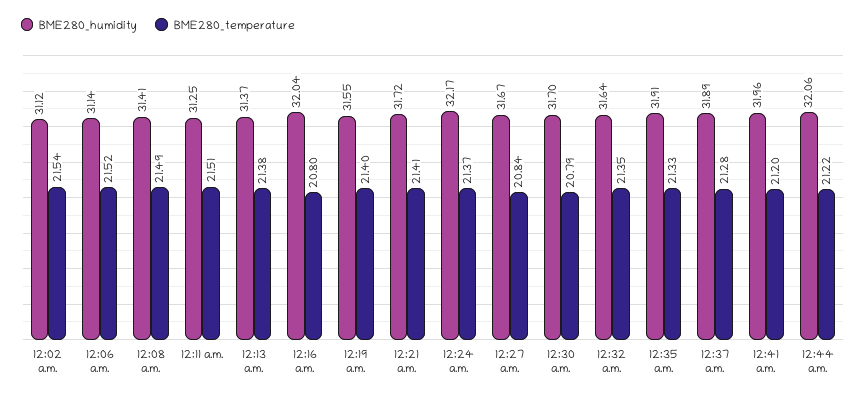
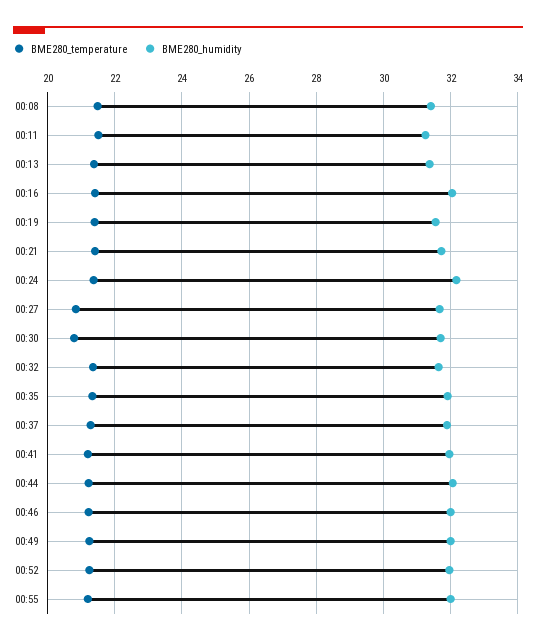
BME280_humidity, 12:02 a.m.: 31.12 -> none
BME280_temperature, 12:02 a.m.: 21.54 -> none
BME280_humidity, 12:06 a.m.: 31.14 -> none
BME280_temperature, 12:06 a.m.: 21.52 -> none
BME280_temperature, 12:16 a.m.: 20.8 -> 21.4
BME280_temperature, 00:46: none -> 21.2
BME280_humidity, 00:46: none -> 32
BME280_temperature, 00:49: none -> 21.2
BME280_humidity, 00:49: none -> 32
BME280_temperature, 00:52: none -> 21.2
BME280_humidity, 00:52: none -> 32
BME280_temperature, 00:55: none -> 21.2
BME280_humidity, 00:55: none -> 32

